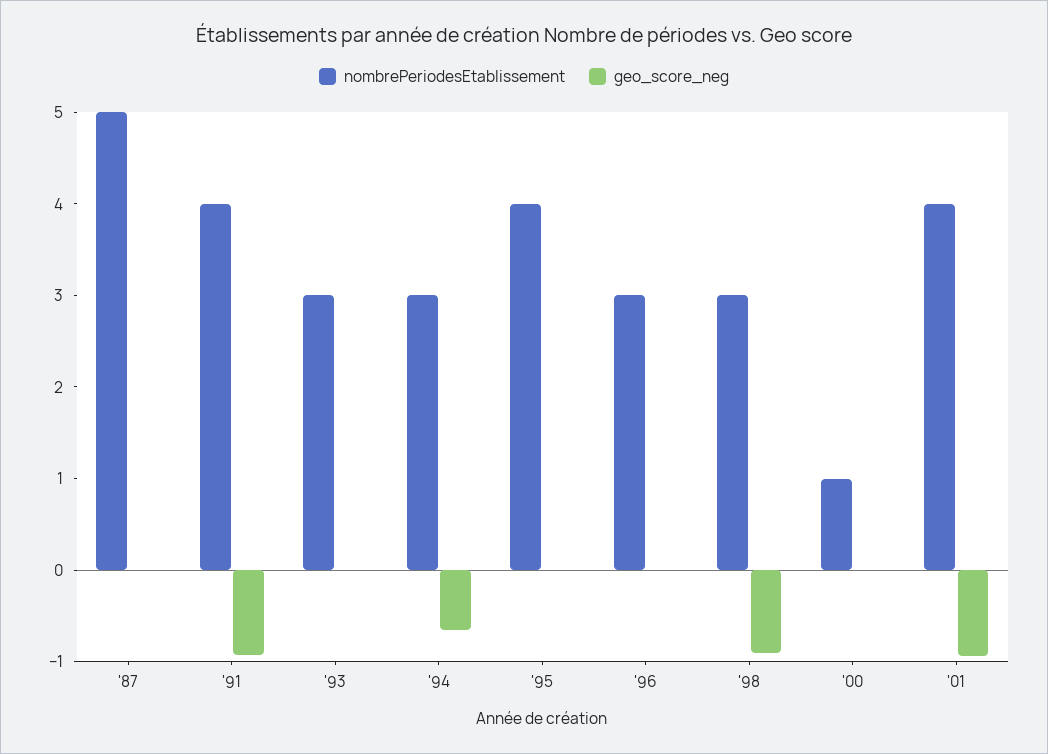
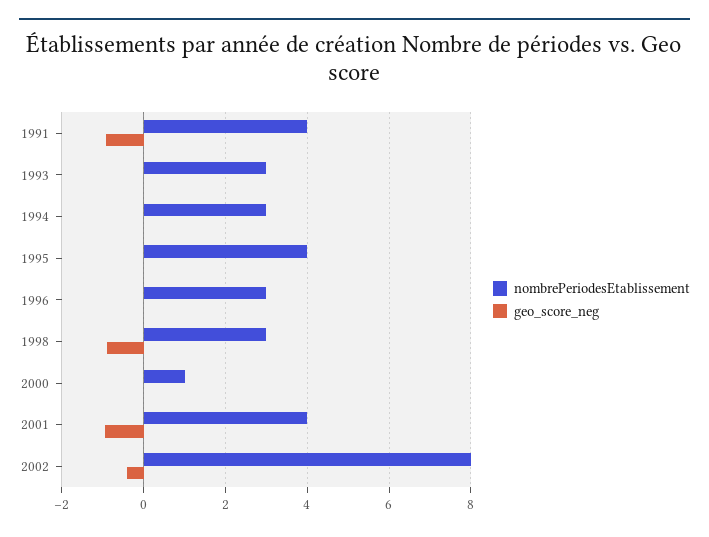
nombrePeriodesEtablissement, '87: 5 -> none
geo_score_neg, '87: 0 -> none
geo_score_neg, '94: -0.6 -> 0
nombrePeriodesEtablissement, 2002: none -> 8
geo_score_neg, 2002: none -> -0.4

